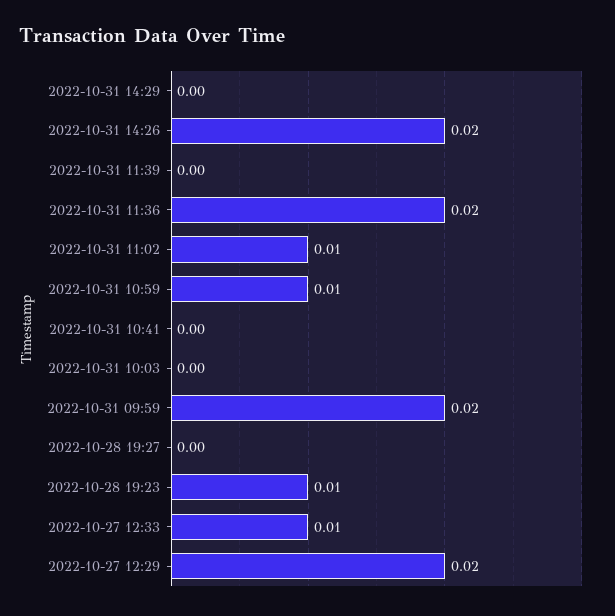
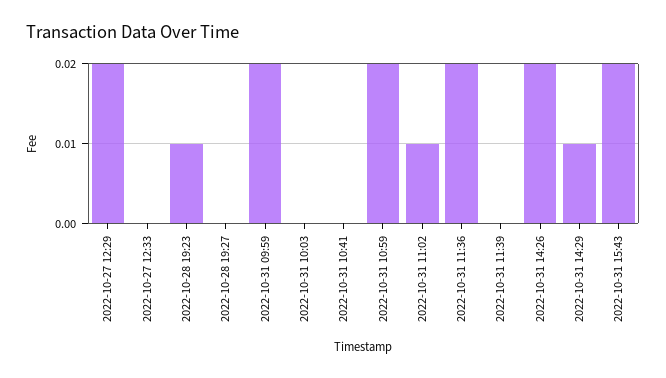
2022-10-31 14:29: 0 -> 0.01
2022-10-31 10:59: 0.01 -> 0.02
2022-10-27 12:33: 0.01 -> 0
2022-10-31 15:43: none -> 0.02

